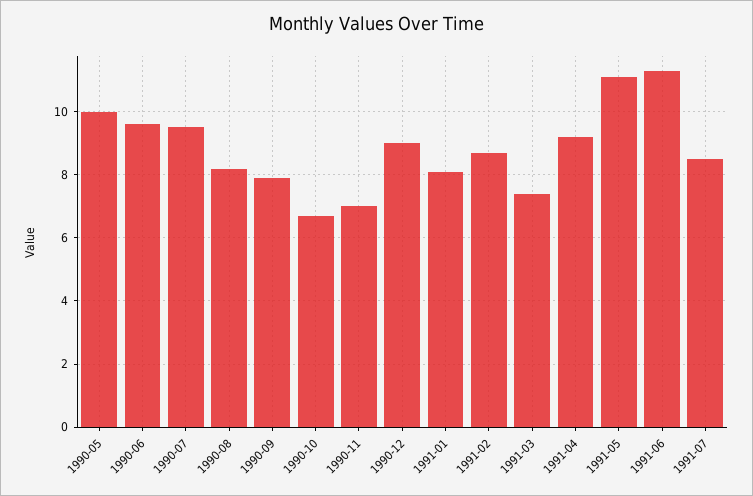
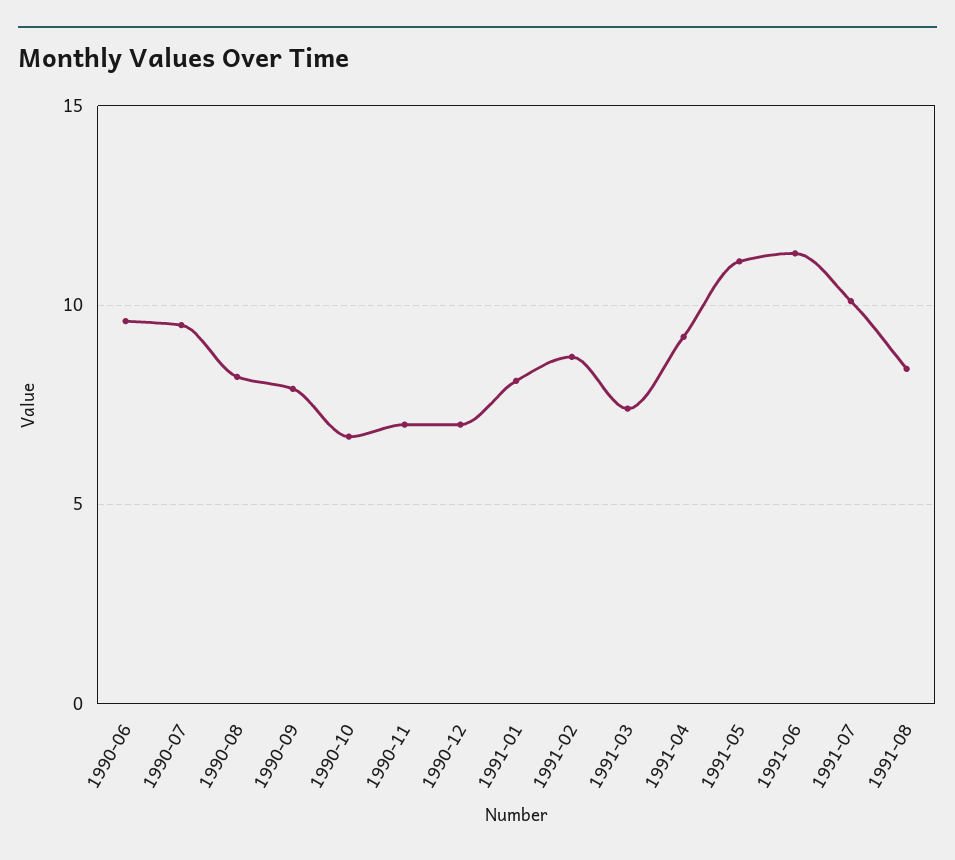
1990-05: 10 -> none
1990-12: 9 -> 7
1991-07: 8.5 -> 10
1991-08: none -> 8.5

